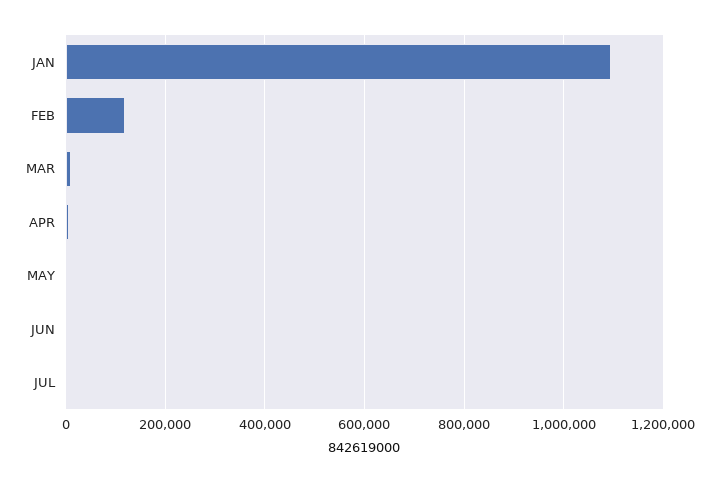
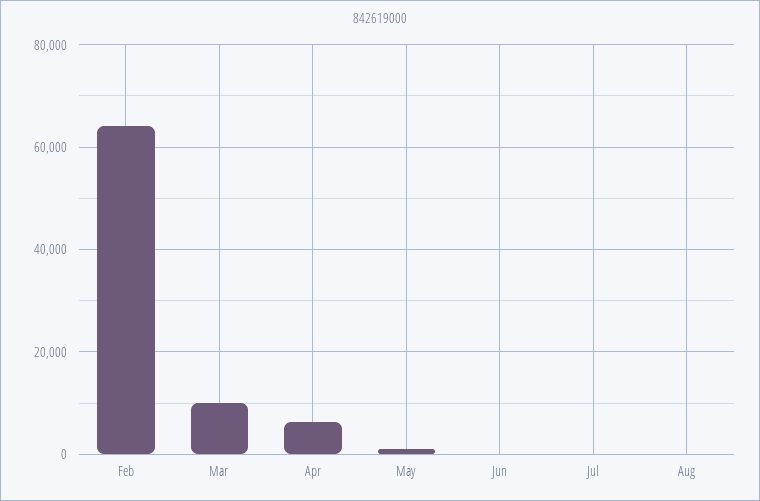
JAN: 1100000 -> none
FEB: 120000 -> 64000
Aug: none -> 0

